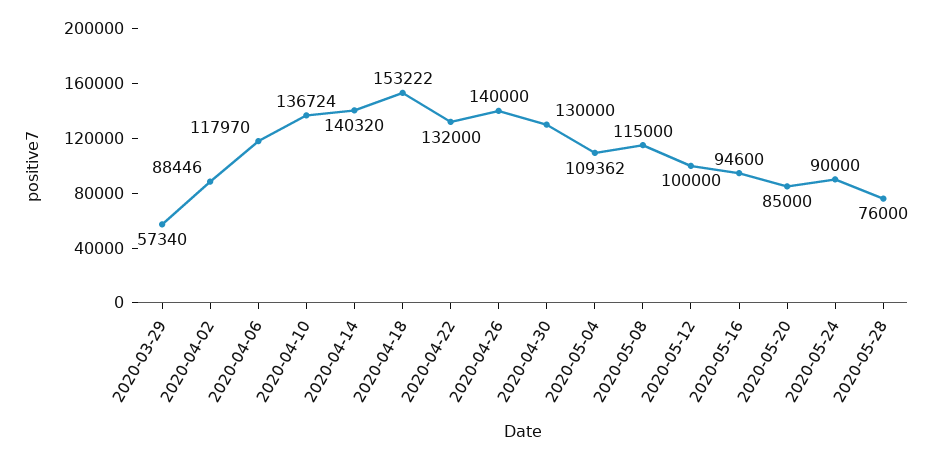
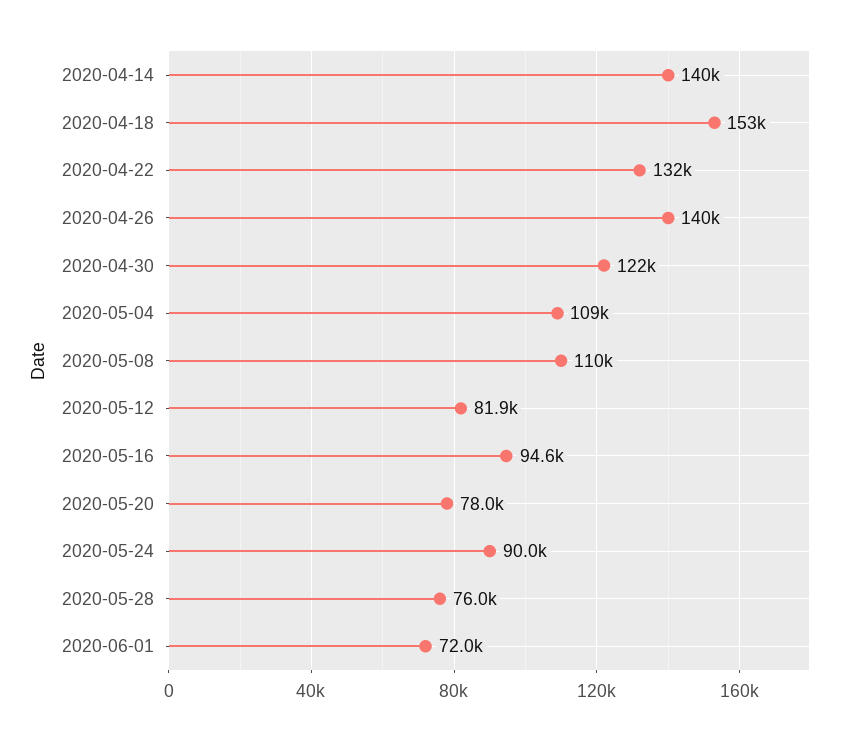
2020-03-29: 57340 -> none
2020-04-02: 88446 -> none
2020-04-06: 117970 -> none
2020-04-10: 136724 -> none
2020-04-30: 130000 -> 122000
2020-05-08: 115000 -> 110000
2020-05-12: 100000 -> 81900
2020-05-20: 85000 -> 78000
2020-06-01: none -> 72000

